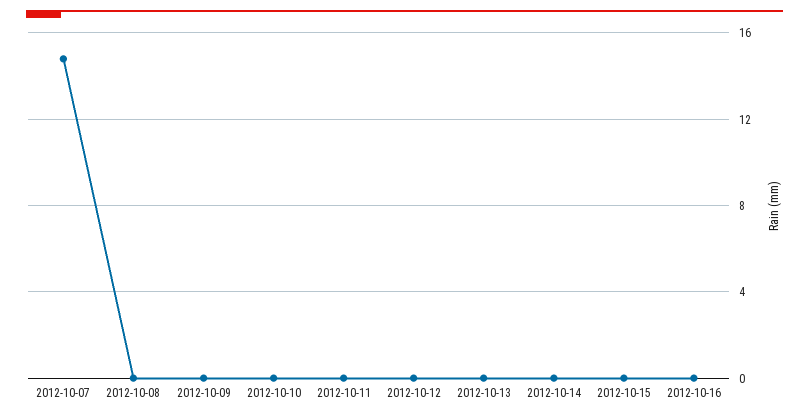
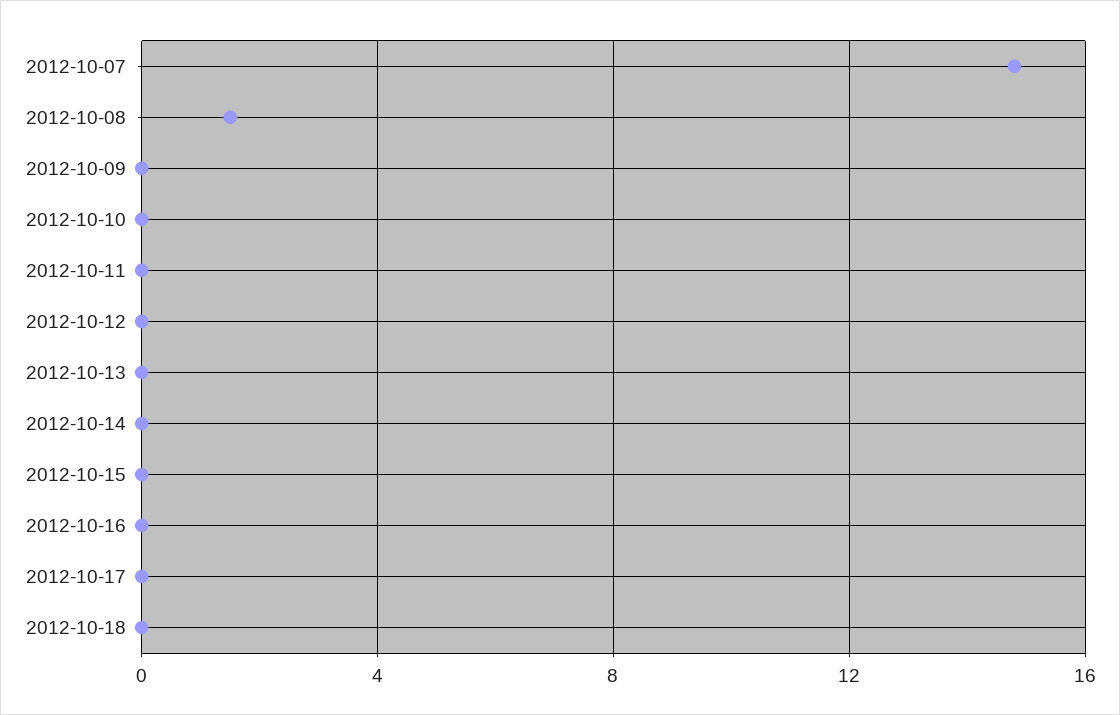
2012-10-08: 0 -> 1.5
2012-10-17: none -> 0
2012-10-18: none -> 0

